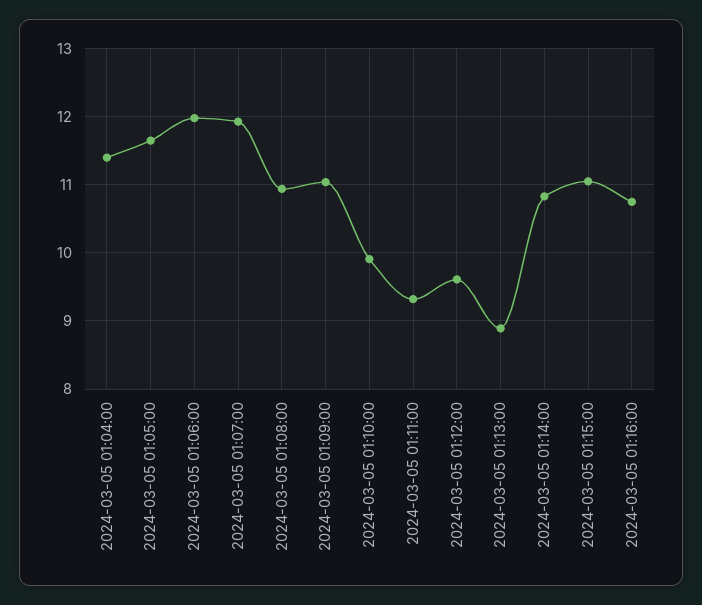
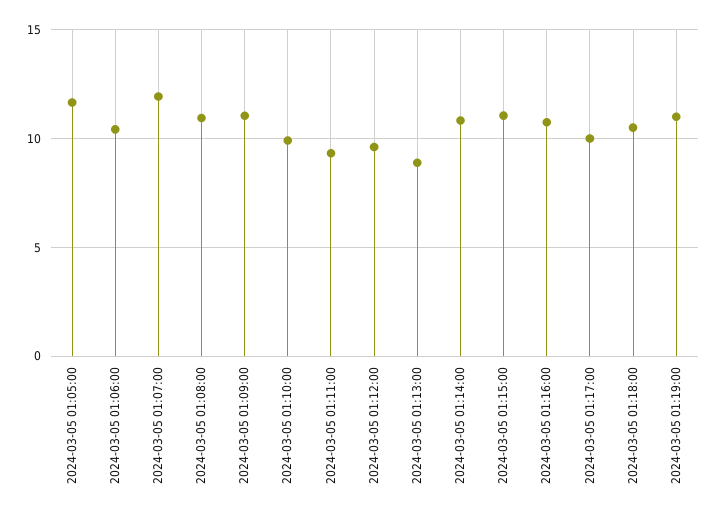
2024-03-05 01:04:00: 11.4 -> none
2024-03-05 01:06:00: 12 -> 10.5
2024-03-05 01:17:00: none -> 10
2024-03-05 01:18:00: none -> 10.5
2024-03-05 01:19:00: none -> 11

